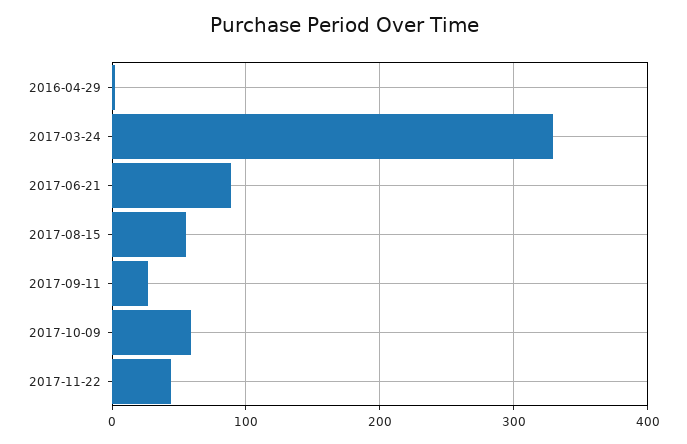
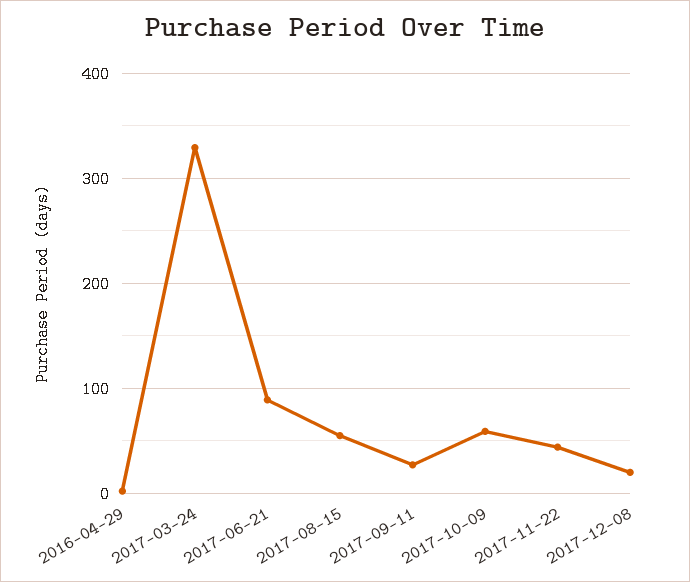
2017-12-08: none -> 20

